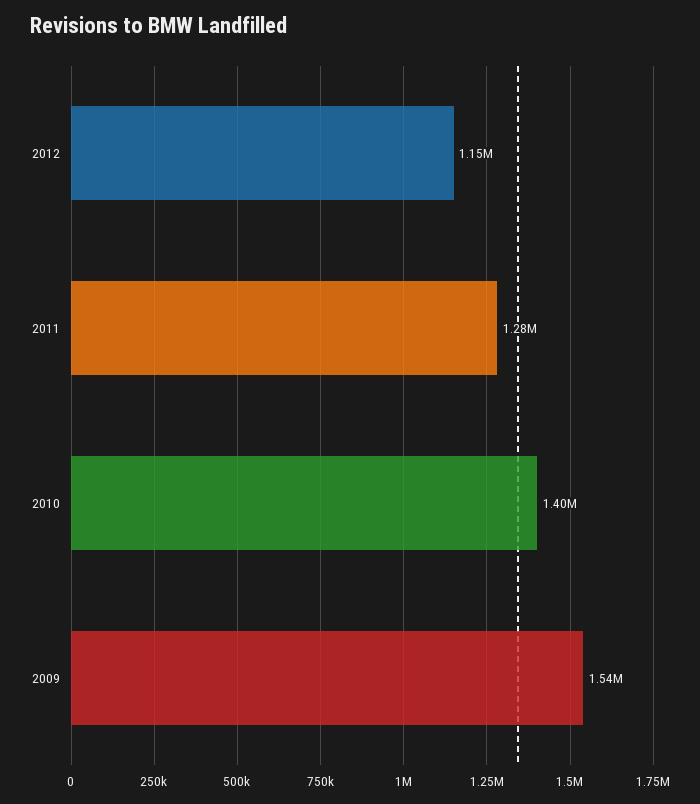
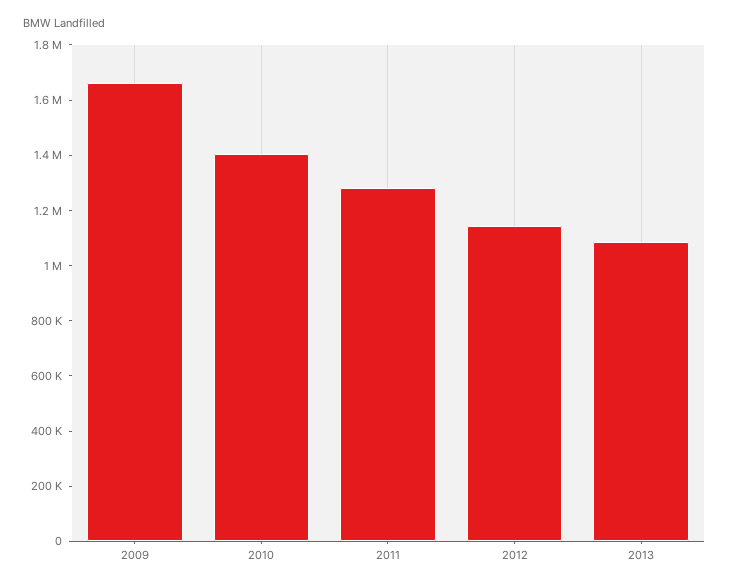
2009: 1540000 -> 1650000
2013: none -> 1100000

